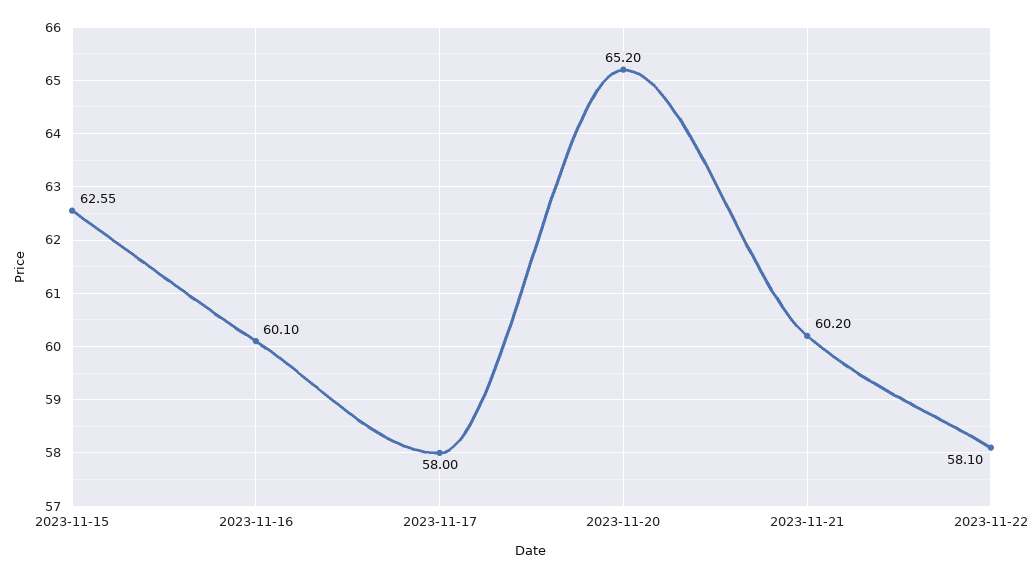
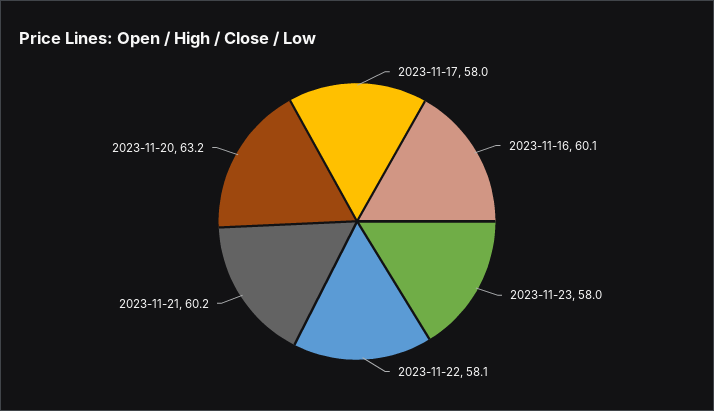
2023-11-15: 62.55 -> none
2023-11-20: 65.2 -> 63.2
2023-11-23: none -> 58

